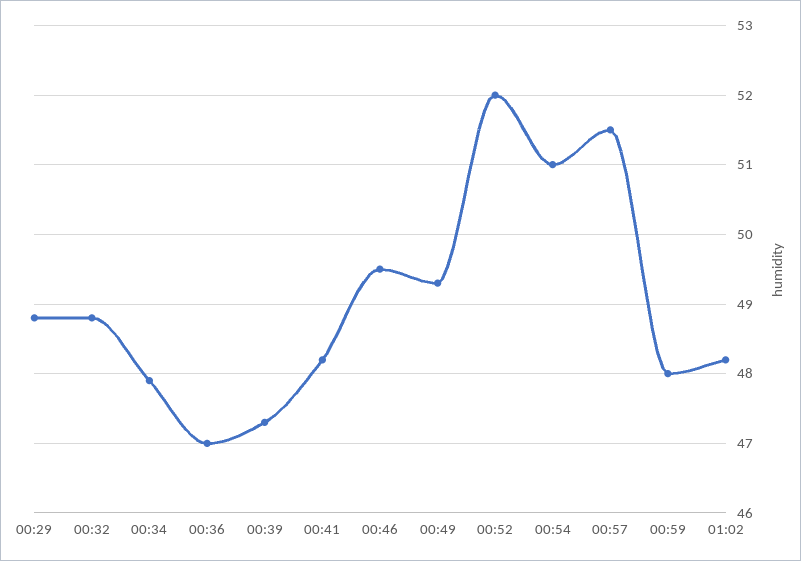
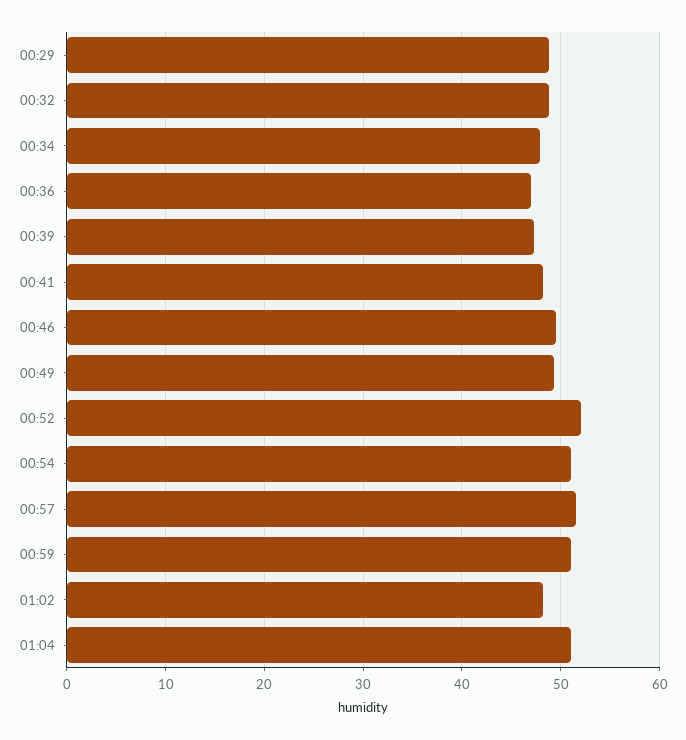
00:59: 48 -> 51
01:04: none -> 51

